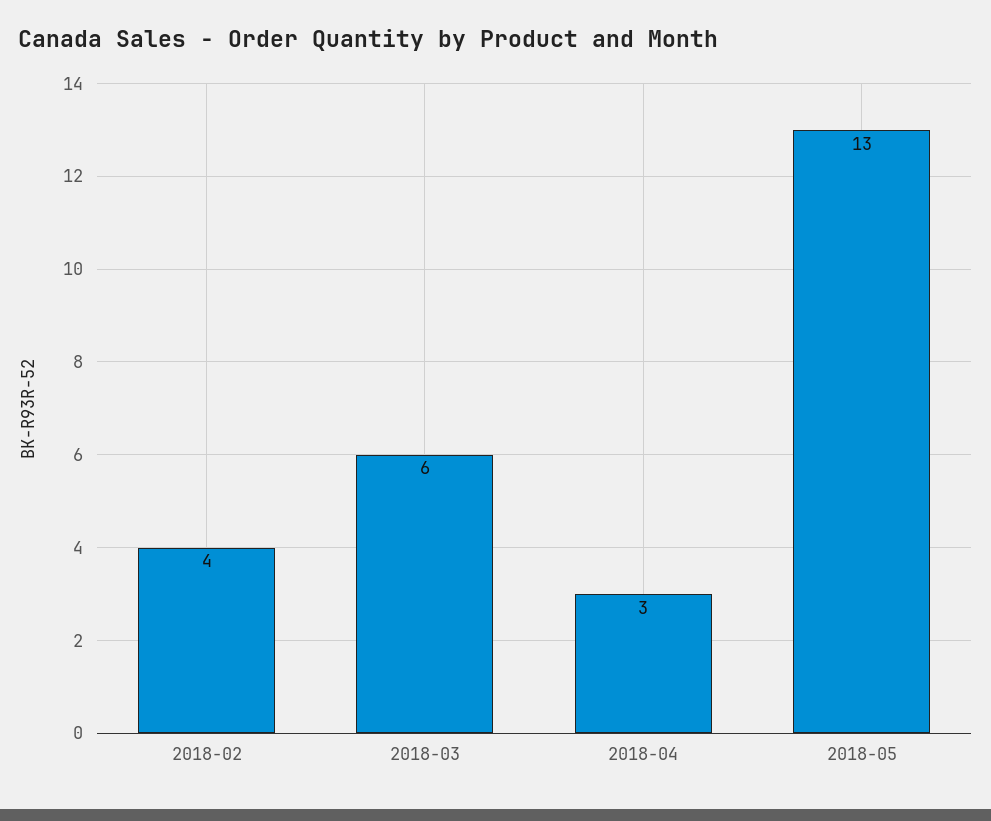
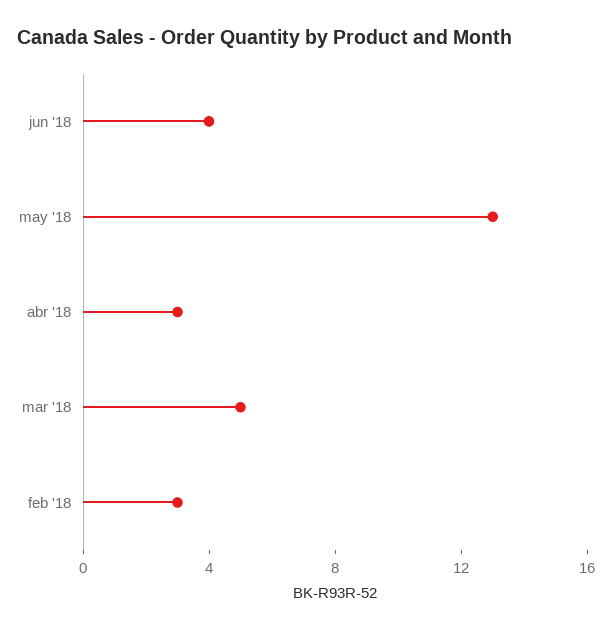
2018-02: 4 -> 3
2018-03: 6 -> 5
jun '18: none -> 4

